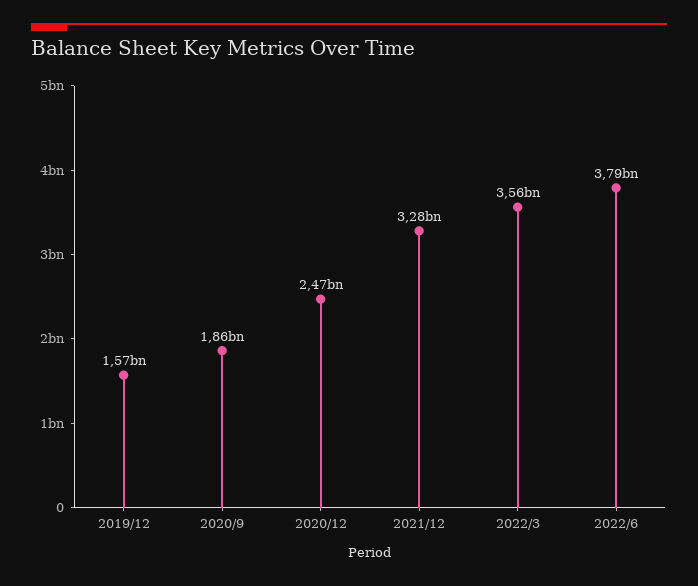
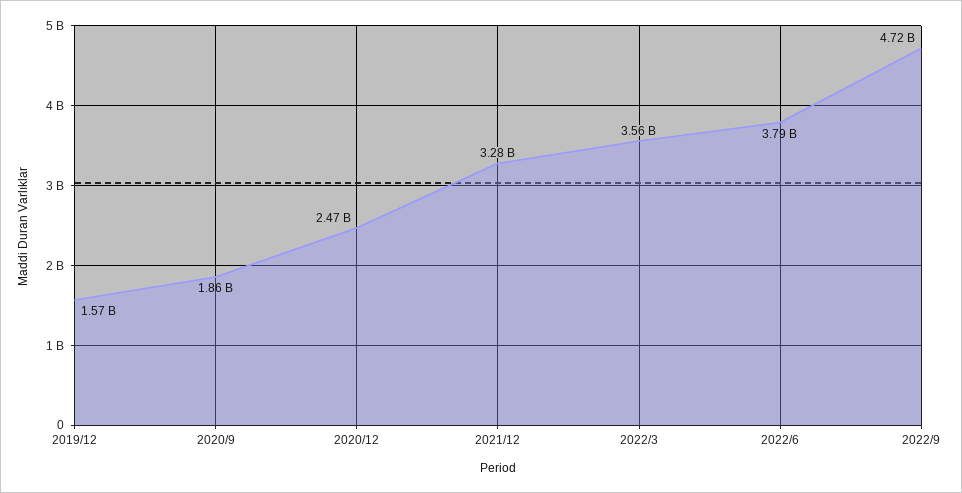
2022/9: none -> 4720000000

